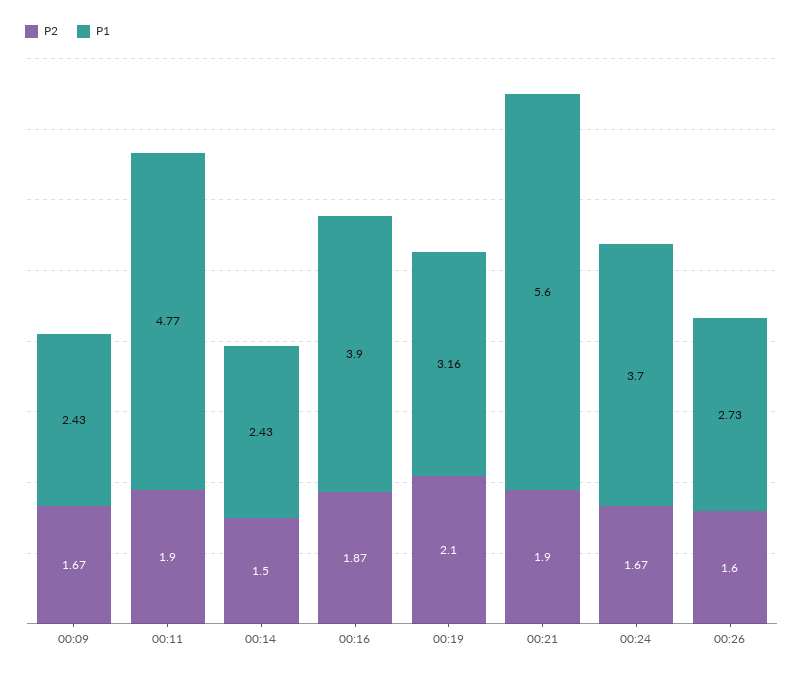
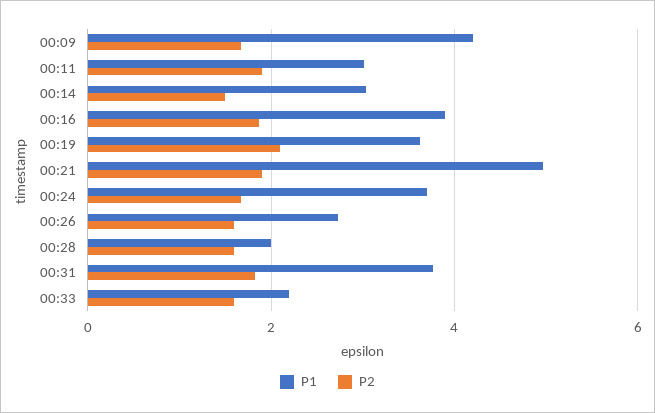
P1, 00:09: 2.43 -> 4.2
P1, 00:11: 4.77 -> 3
P1, 00:14: 2.43 -> 3
P1, 00:19: 3.16 -> 3.6
P1, 00:21: 5.6 -> 5
P1, 00:28: none -> 2
P2, 00:28: none -> 1.6
P1, 00:31: none -> 3.8
P2, 00:31: none -> 1.8
P1, 00:33: none -> 2.2
P2, 00:33: none -> 1.6

